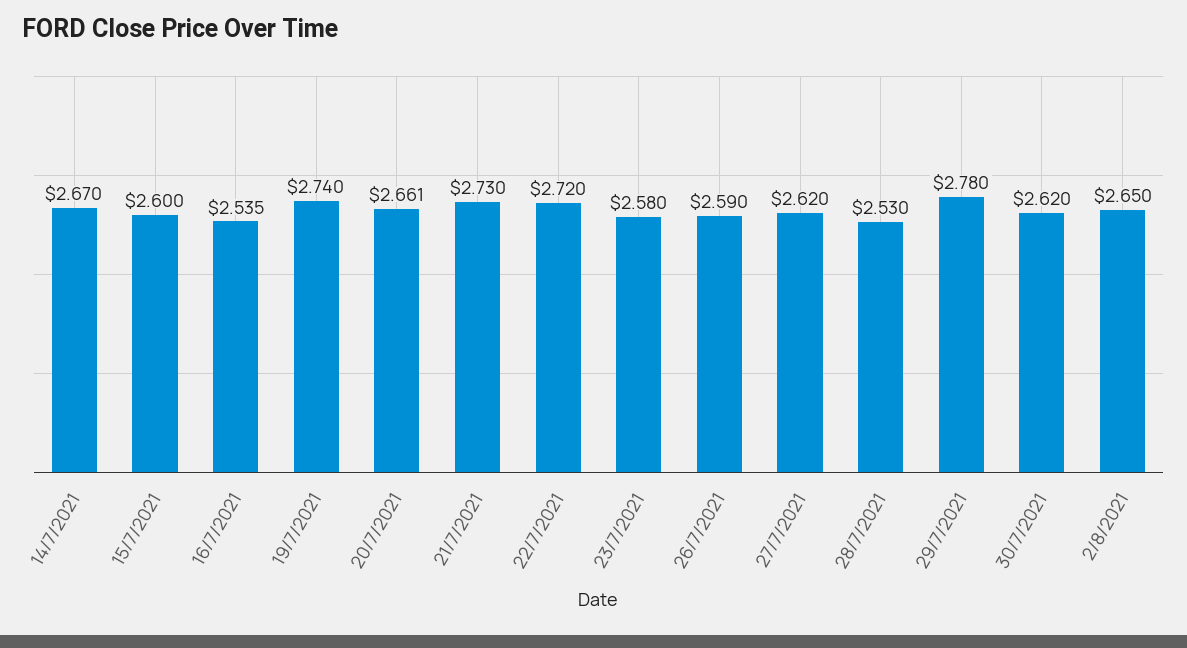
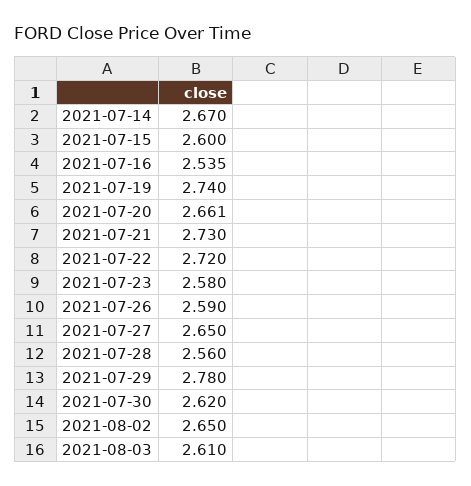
27/7/2021: 2.62 -> 2.65
28/7/2021: 2.53 -> 2.56
2021-08-03: none -> 2.61

